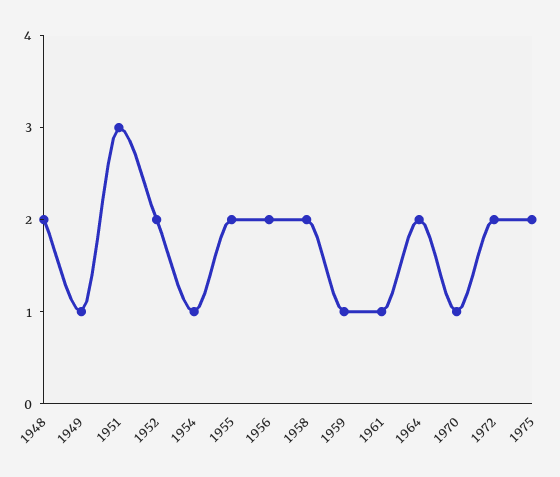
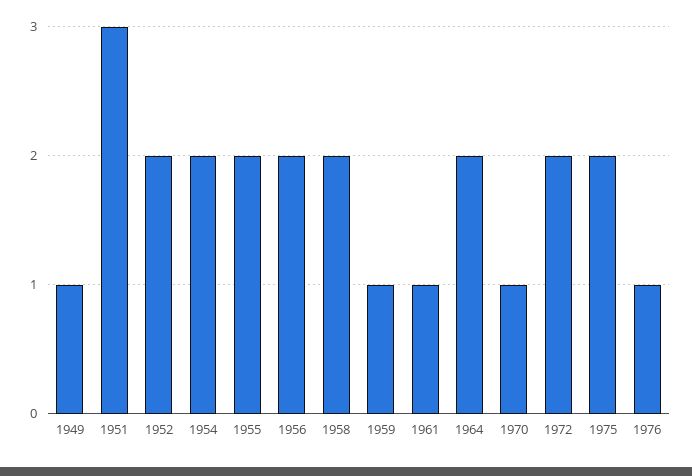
1948: 2 -> none
1954: 1 -> 2
1976: none -> 1

